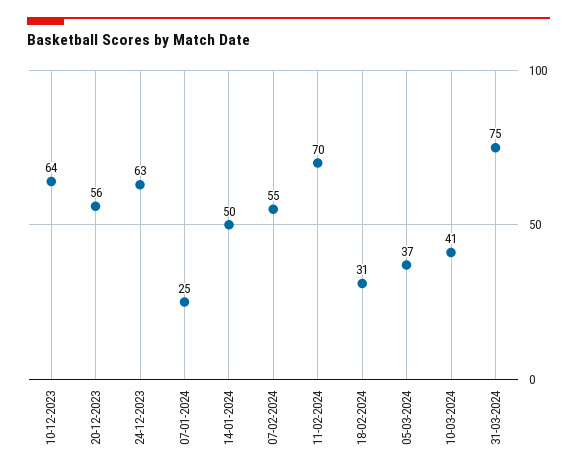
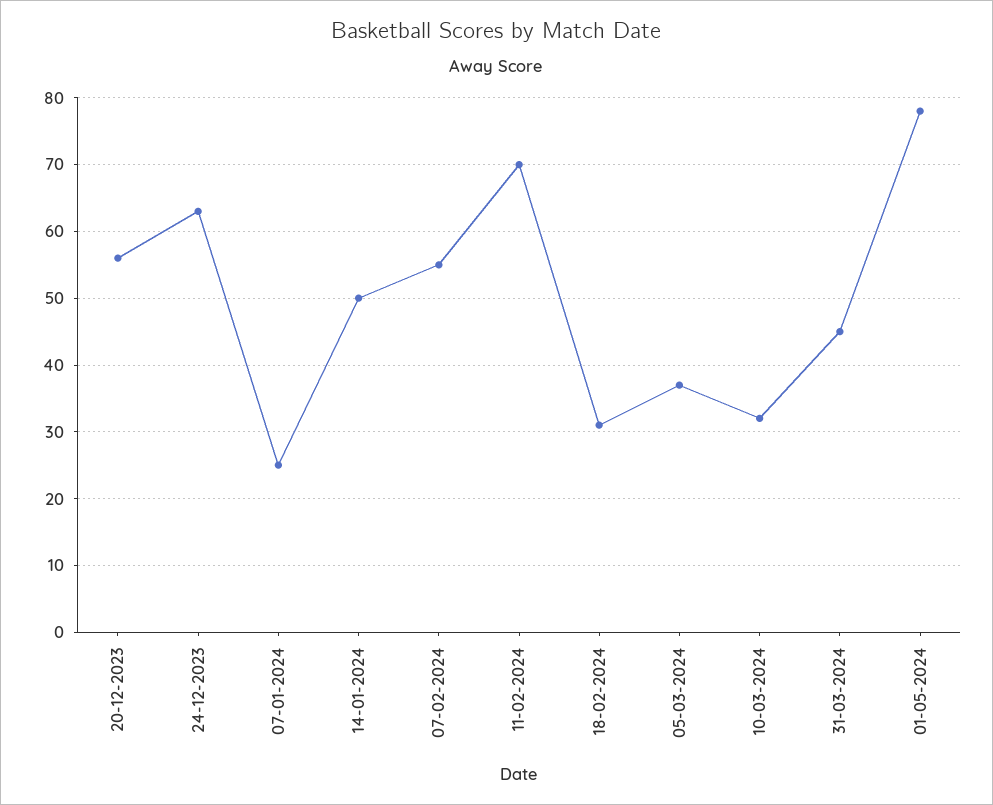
10-12-2023: 64 -> none
10-03-2024: 41 -> 32
31-03-2024: 75 -> 45
01-05-2024: none -> 78

